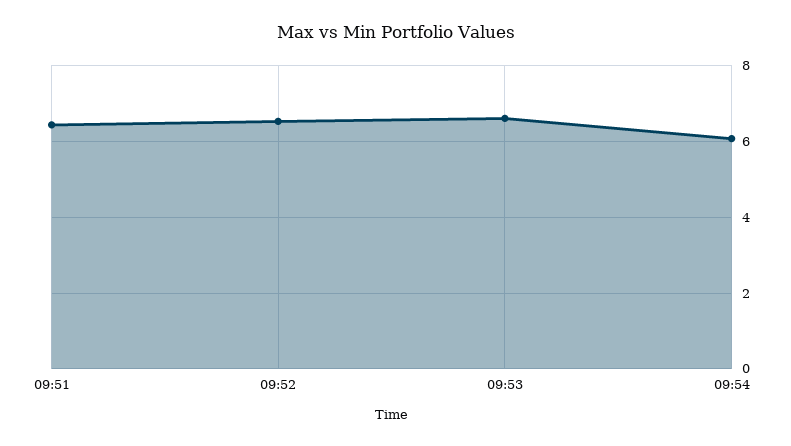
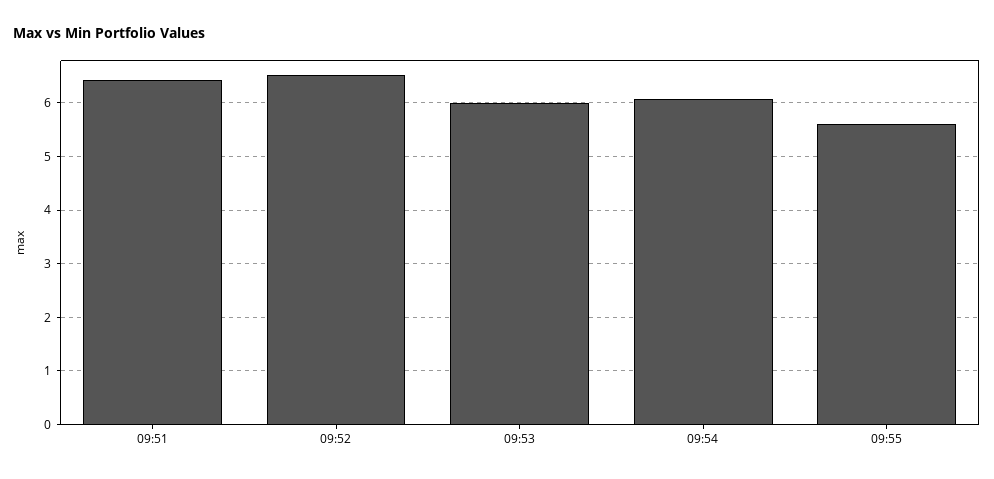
09:53: 6.6 -> 6
09:55: none -> 5.6

